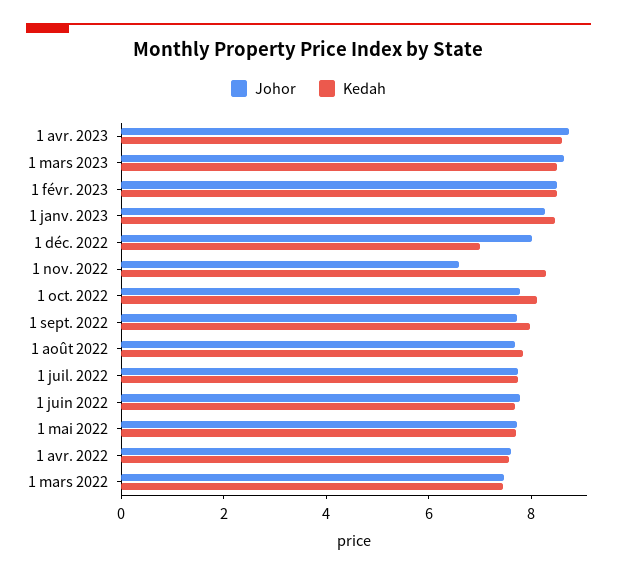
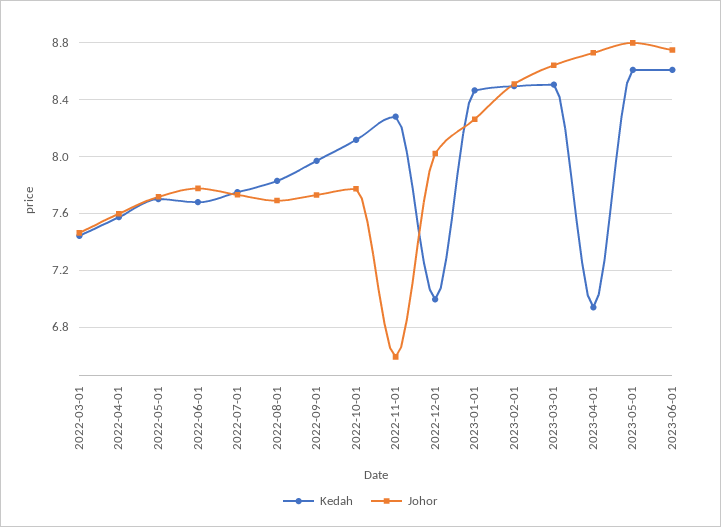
Kedah, 1 avr. 2023: 8.5 -> 6.95
Kedah, 2023-05-01: none -> 8.6
Johor, 2023-05-01: none -> 8.8
Kedah, 2023-06-01: none -> 8.6
Johor, 2023-06-01: none -> 8.75

